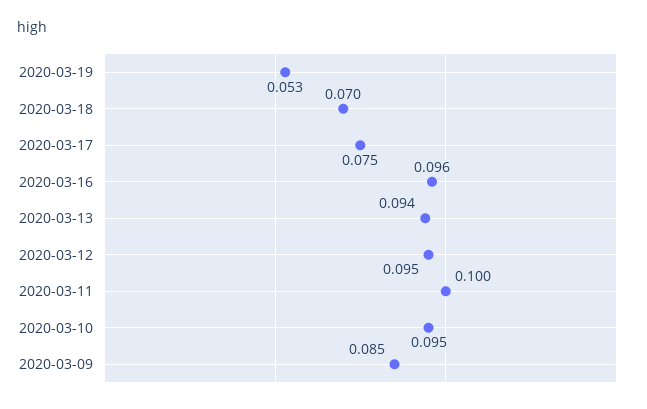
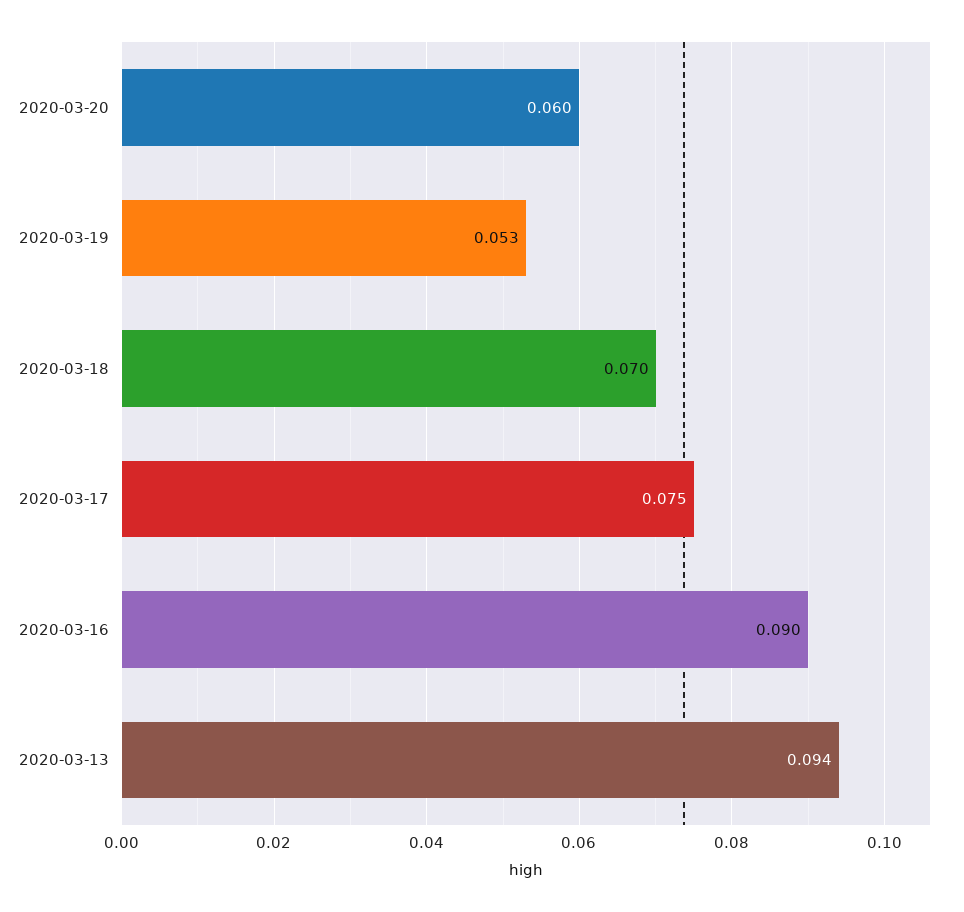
2020-03-16: 0.096 -> 0.09
2020-03-12: 0.095 -> none
2020-03-11: 0.1 -> none
2020-03-10: 0.095 -> none
2020-03-09: 0.085 -> none
2020-03-20: none -> 0.06

